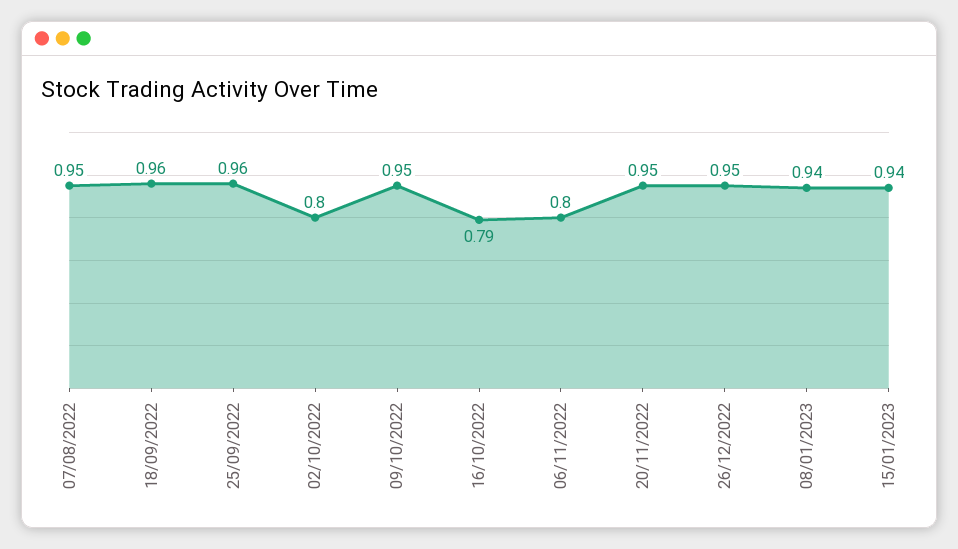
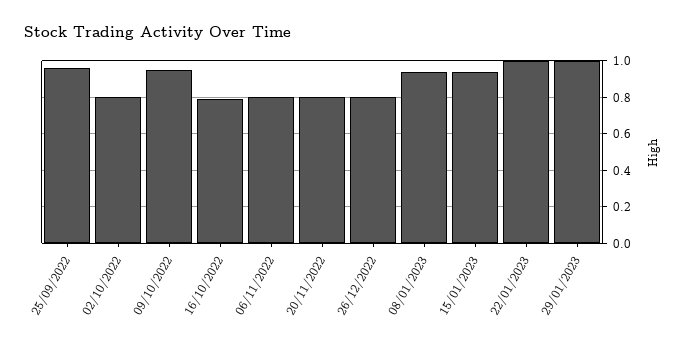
07/08/2022: 0.95 -> none
18/09/2022: 0.96 -> none
20/11/2022: 0.95 -> 0.8
26/12/2022: 0.95 -> 0.8
22/01/2023: none -> 1
29/01/2023: none -> 1

